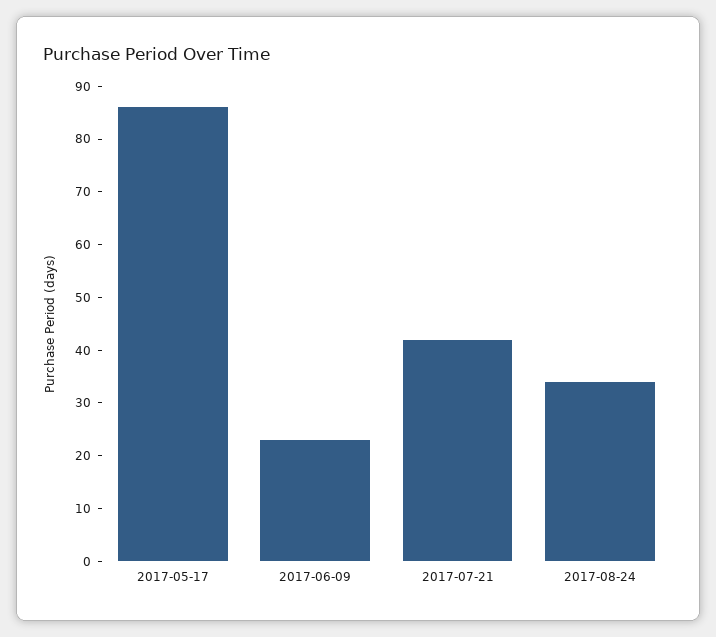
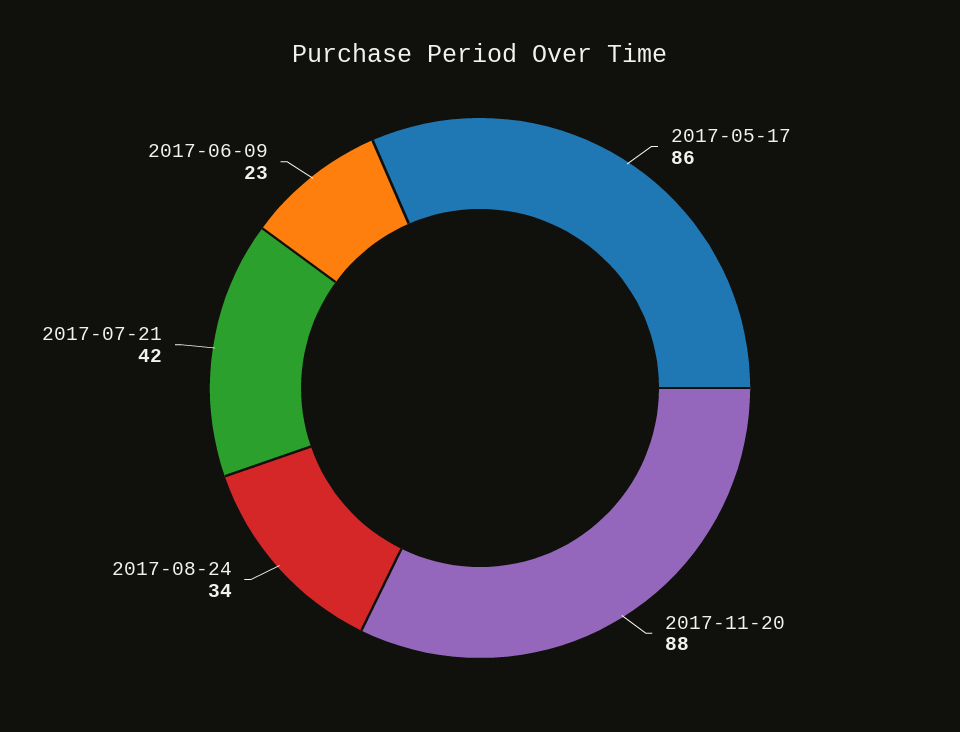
2017-11-20: none -> 88

